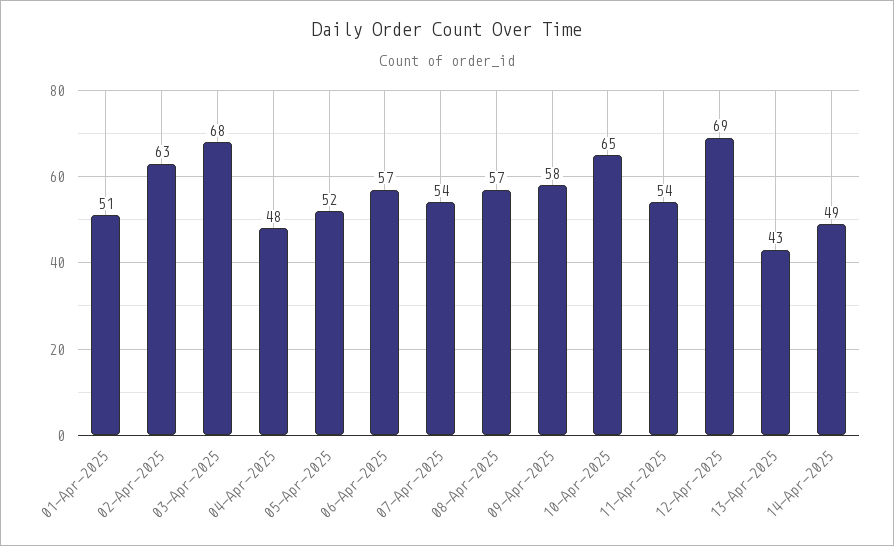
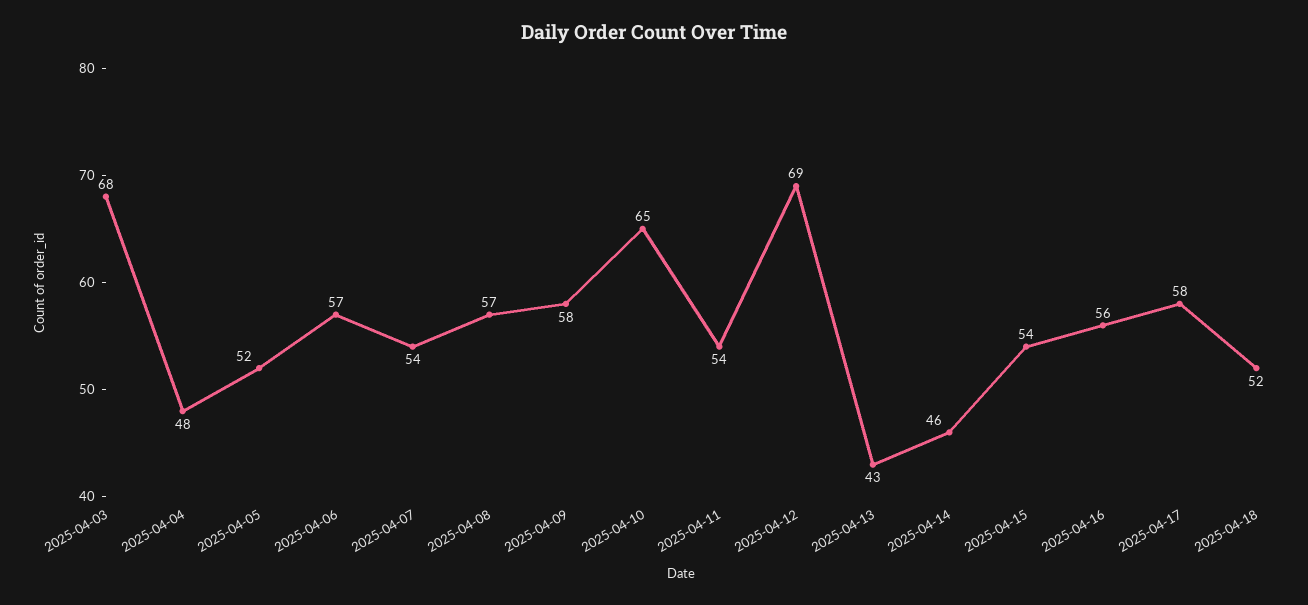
01-Apr-2025: 51 -> none
02-Apr-2025: 63 -> none
14-Apr-2025: 49 -> 46
2025-04-15: none -> 54
2025-04-16: none -> 56
2025-04-17: none -> 58
2025-04-18: none -> 52

